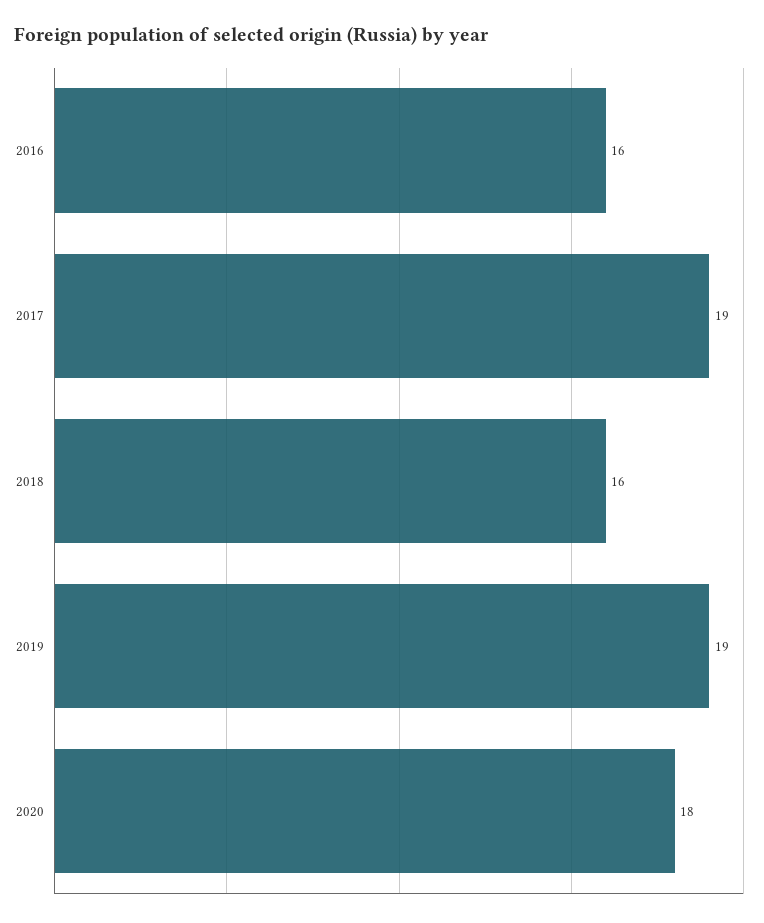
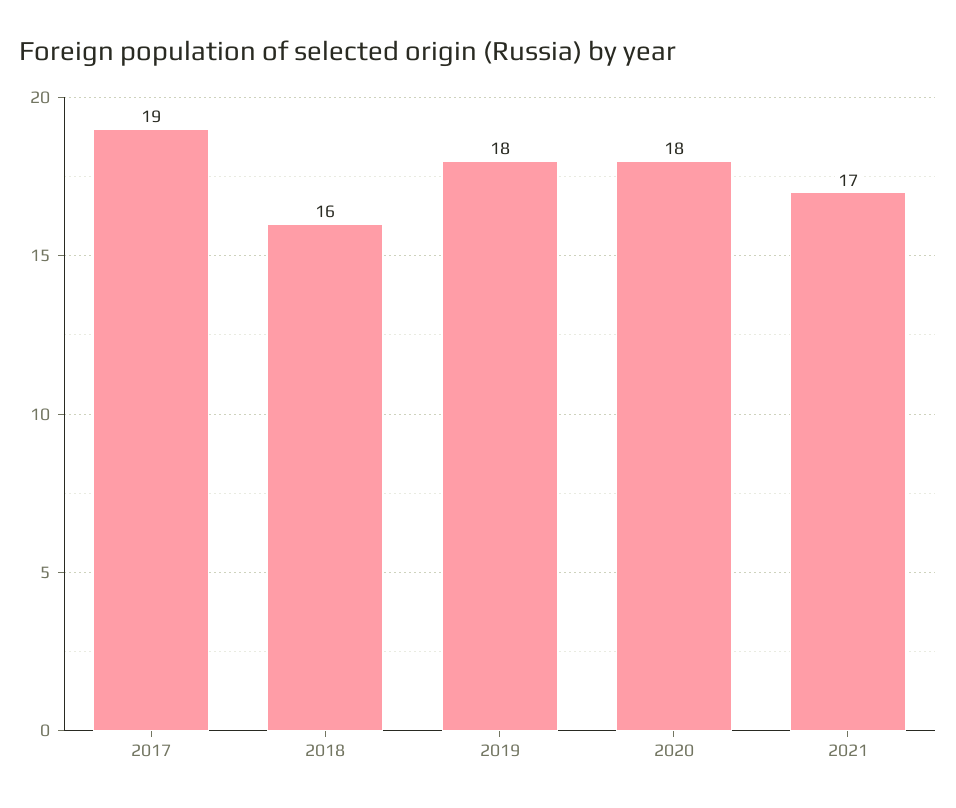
2016: 16 -> none
2019: 19 -> 18
2021: none -> 17

